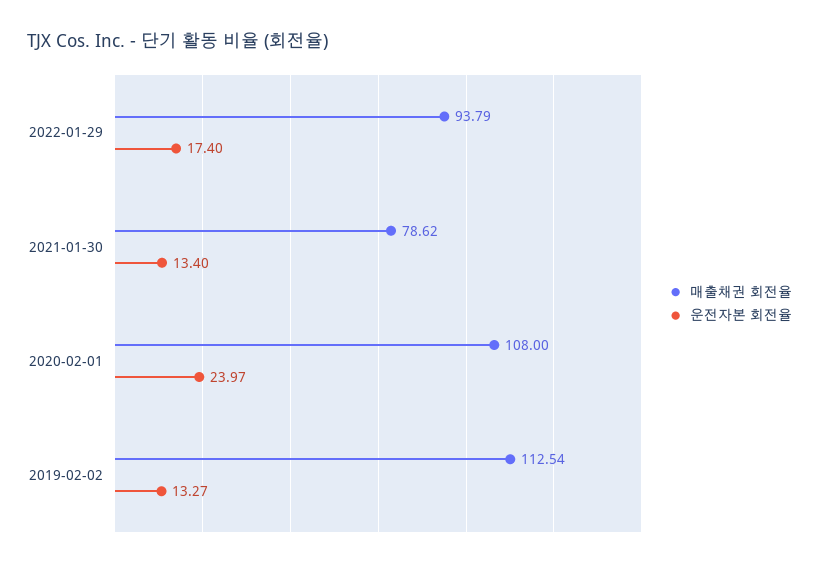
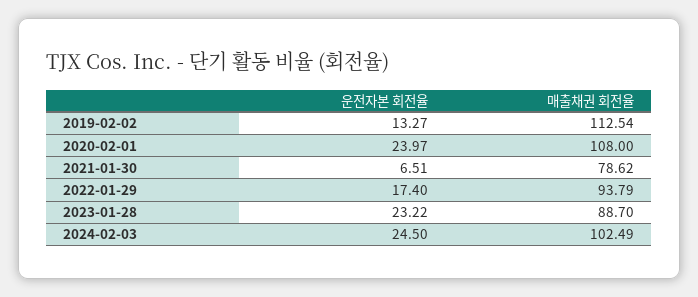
운전자본 회전율, 2021-01-30: 13.4 -> 6.51
운전자본 회전율, 2023-01-28: none -> 23.22
매출채권 회전율, 2023-01-28: none -> 88.7
운전자본 회전율, 2024-02-03: none -> 24.5
매출채권 회전율, 2024-02-03: none -> 102.49

